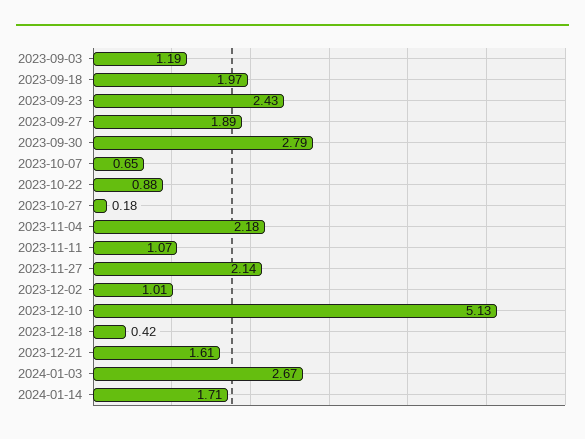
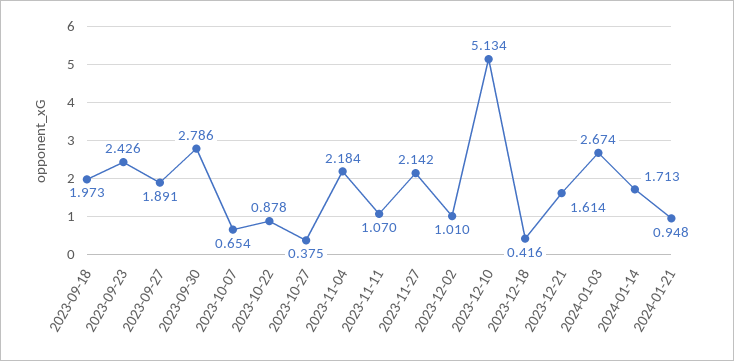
2023-09-03: 1.19 -> none
2023-10-27: 0.18 -> 0.375
2024-01-21: none -> 0.948

